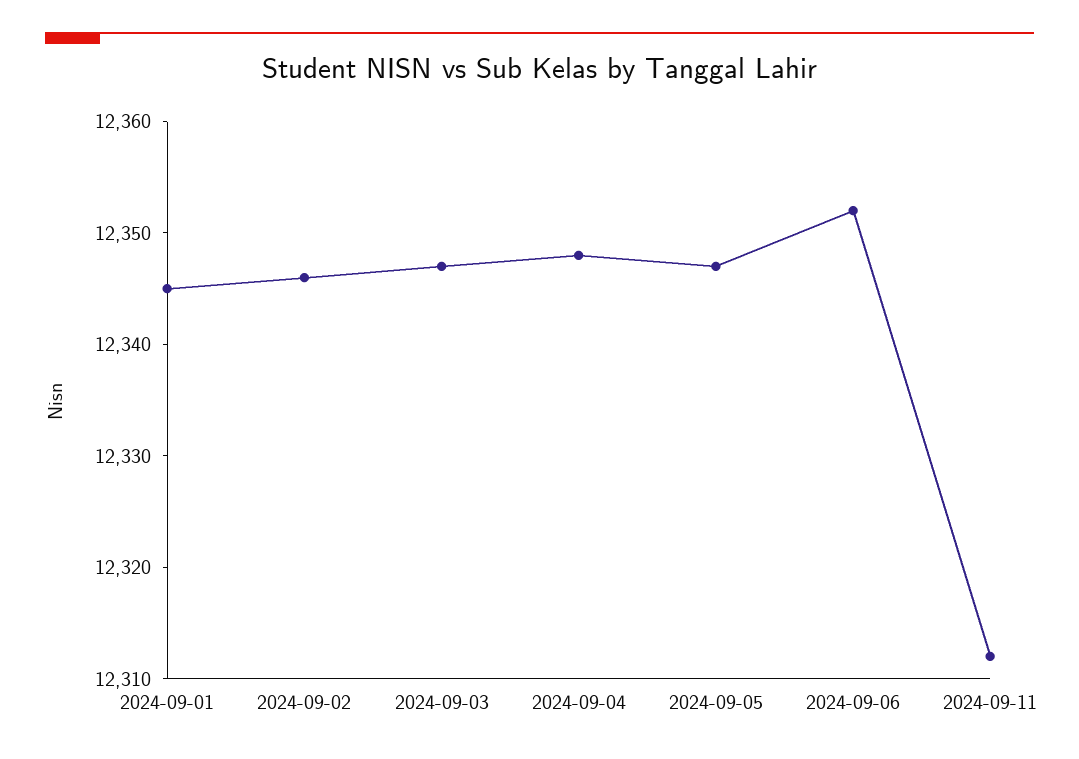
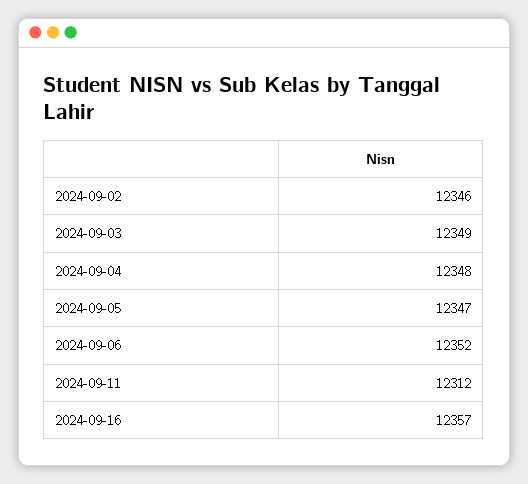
2024-09-01: 12345 -> none
2024-09-03: 12347 -> 12349
2024-09-16: none -> 12357

